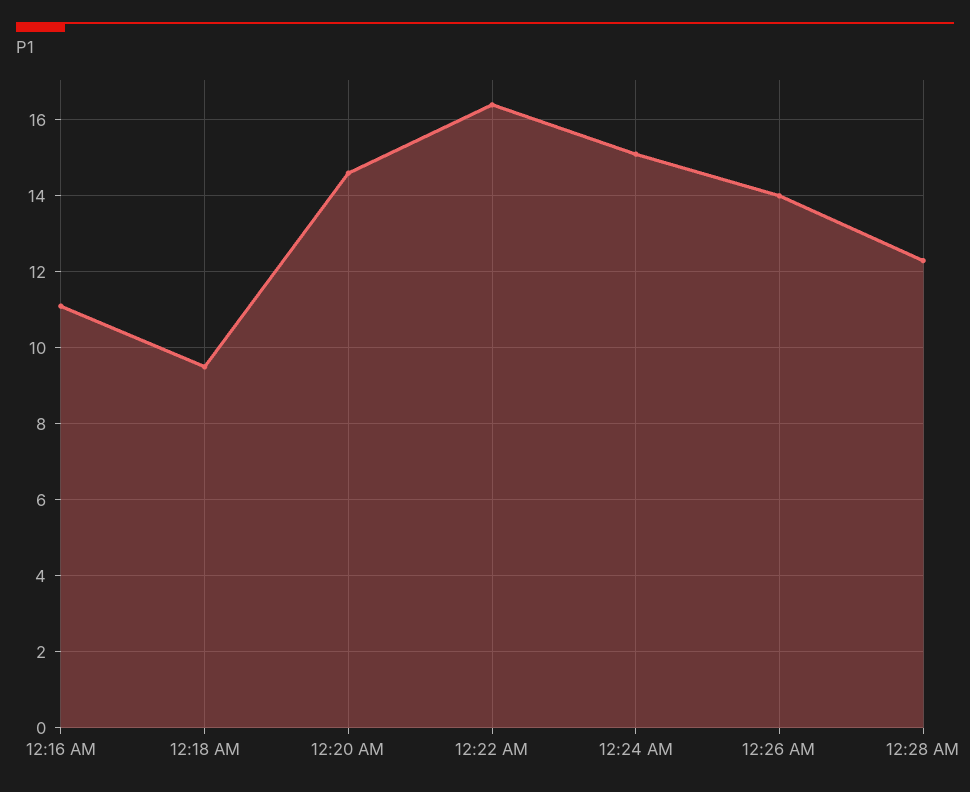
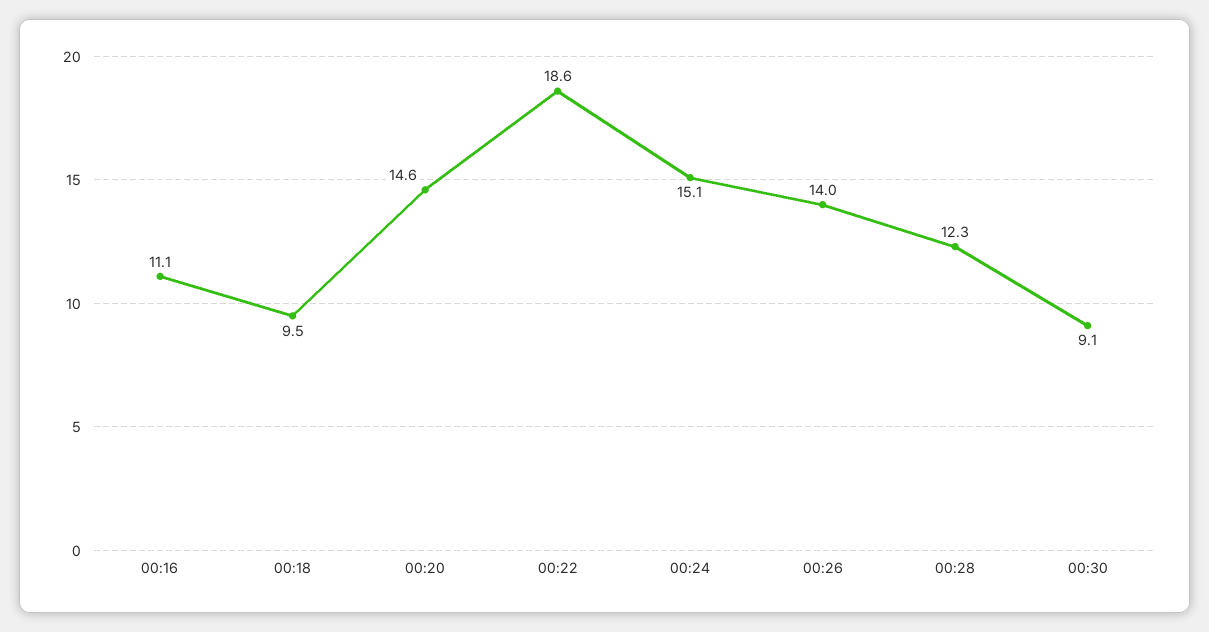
12:22 AM: 16.5 -> 18.6
00:30: none -> 9.1

